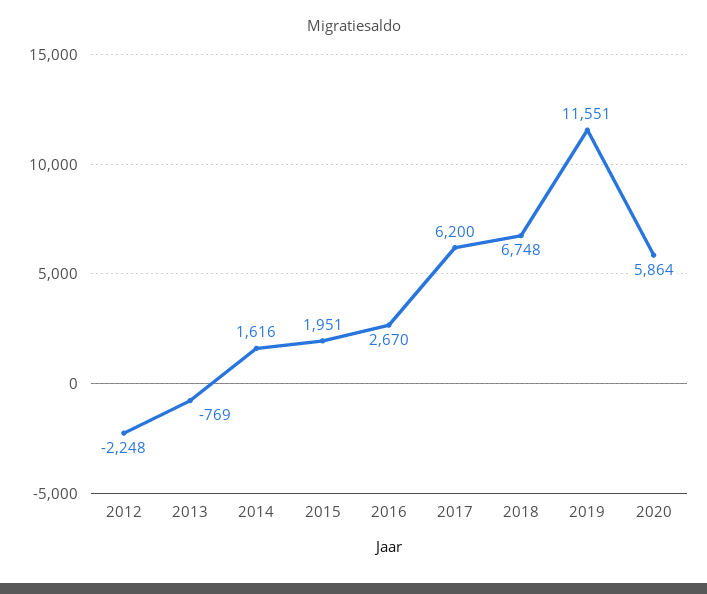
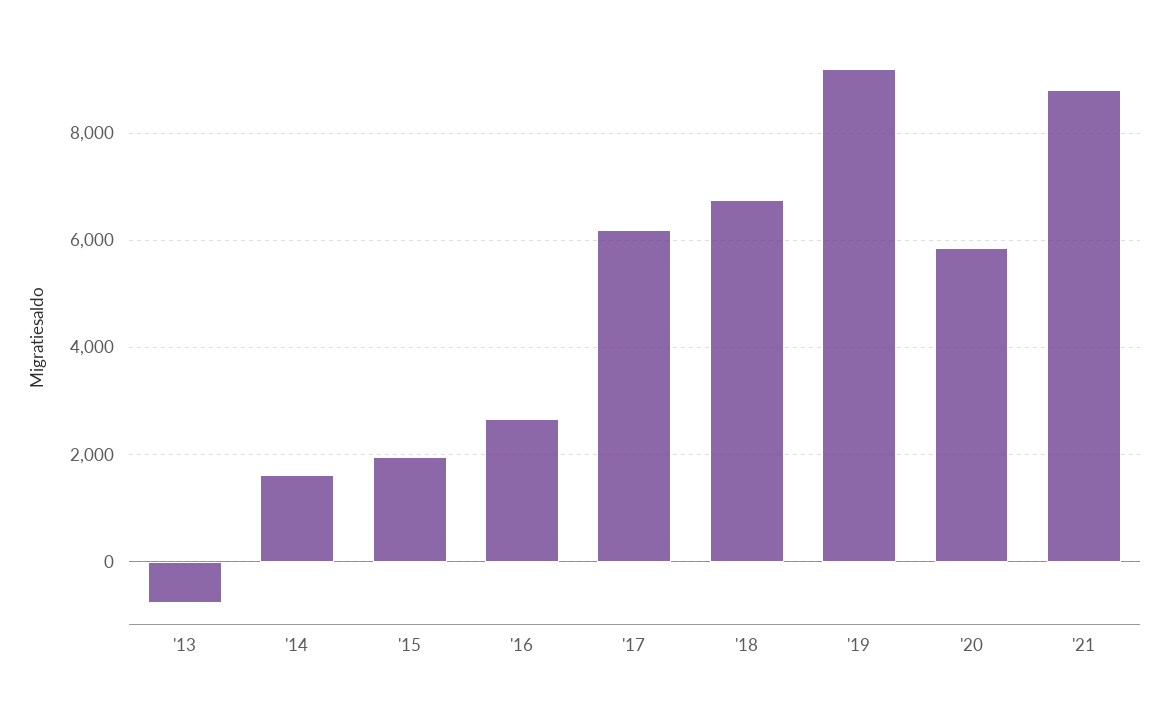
2012: -2248 -> none
2019: 11551 -> 9200
'21: none -> 8800

